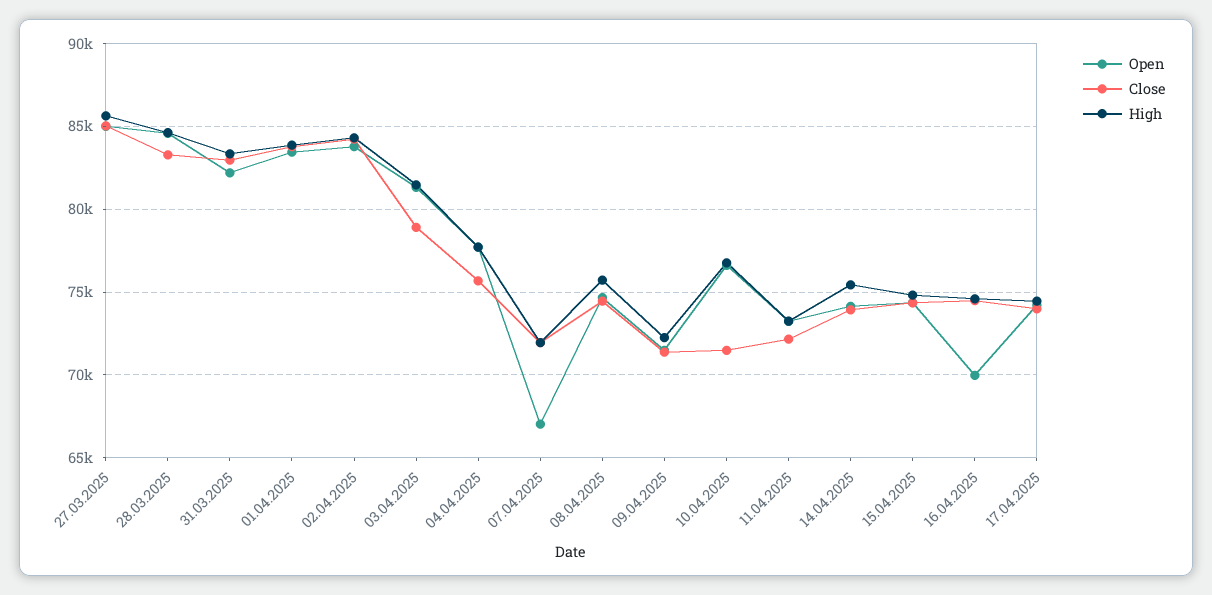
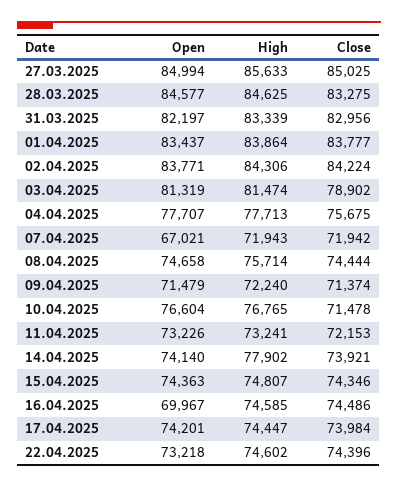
High, 14.04.2025: 75500 -> 77902
Open, 22.04.2025: none -> 73218
High, 22.04.2025: none -> 74602
Close, 22.04.2025: none -> 74396

